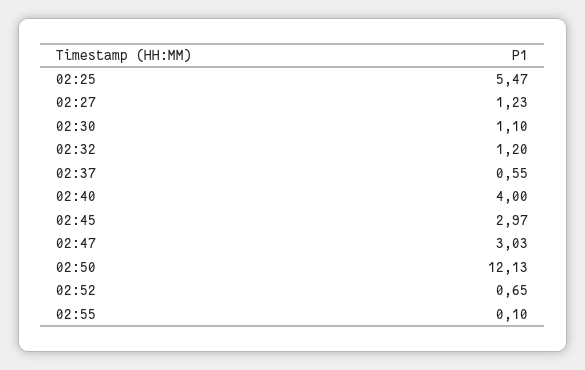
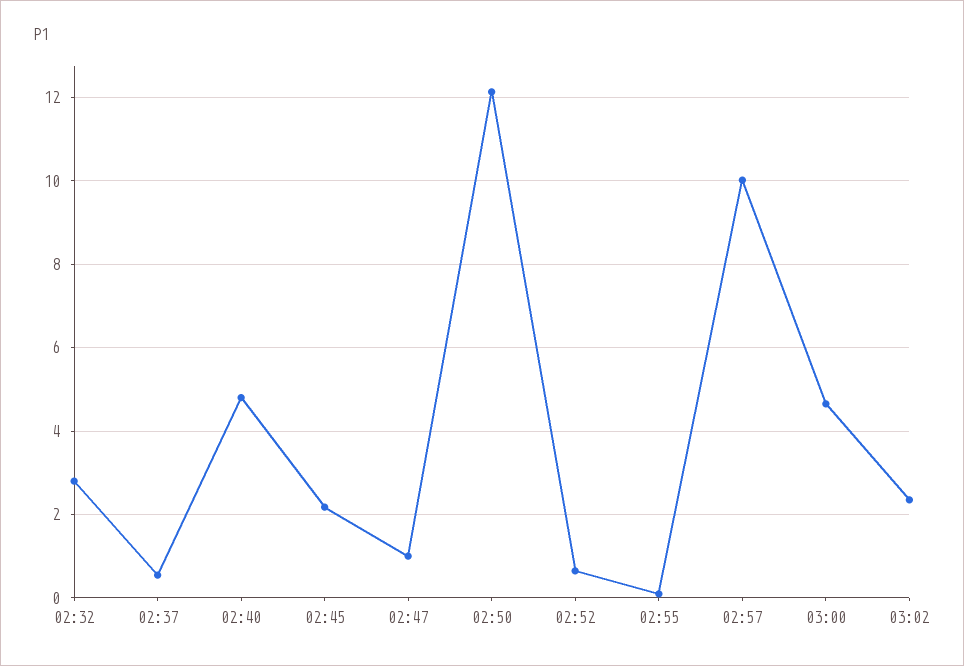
02:25: 5.47 -> none
02:27: 1.23 -> none
02:30: 1.1 -> none
02:32: 1.2 -> 2.8
02:40: 4 -> 4.8
02:45: 2.97 -> 2.2
02:47: 3.03 -> 1
02:57: none -> 10
03:00: none -> 4.6
03:02: none -> 2.4

